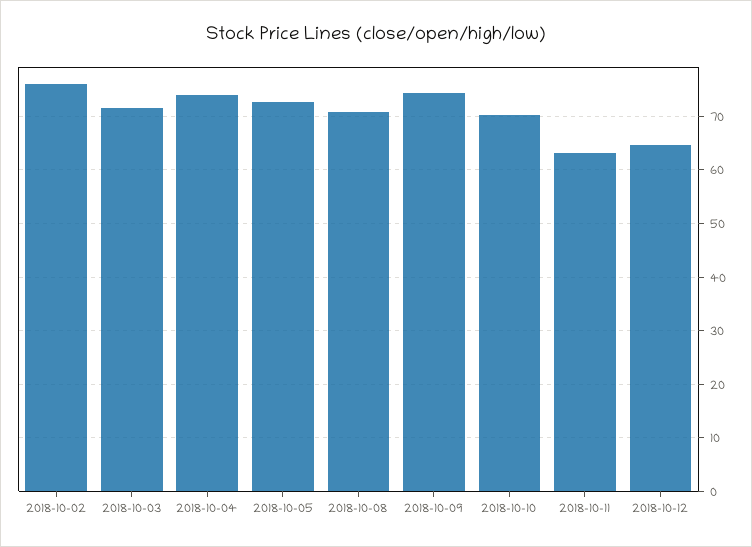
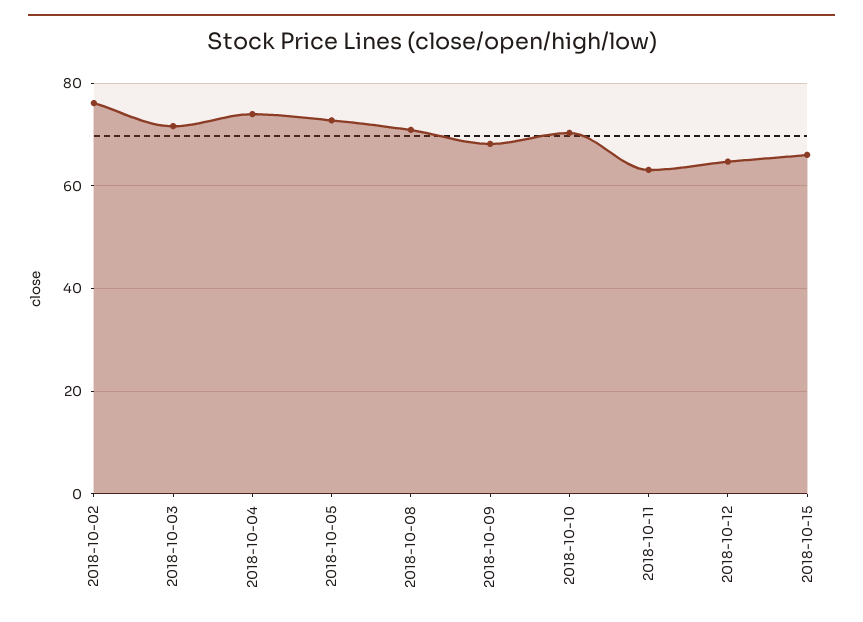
2018-10-09: 74 -> 68
2018-10-15: none -> 66

